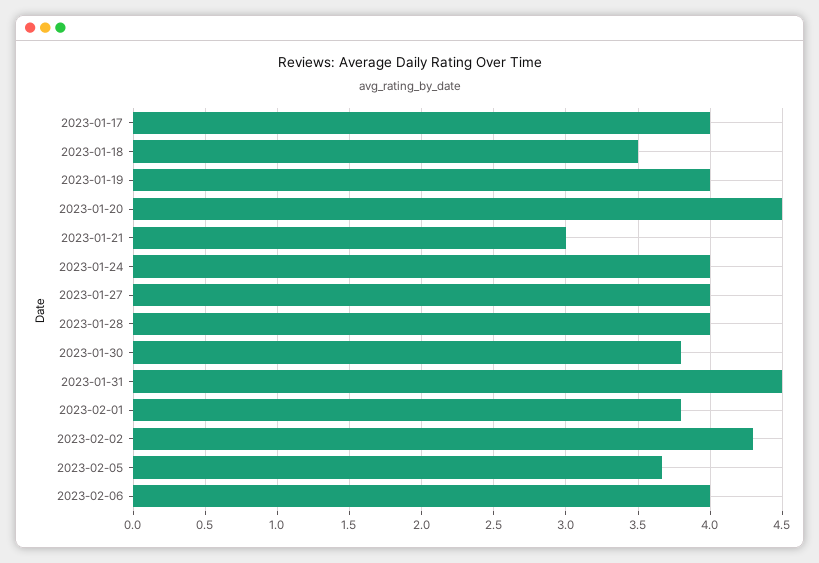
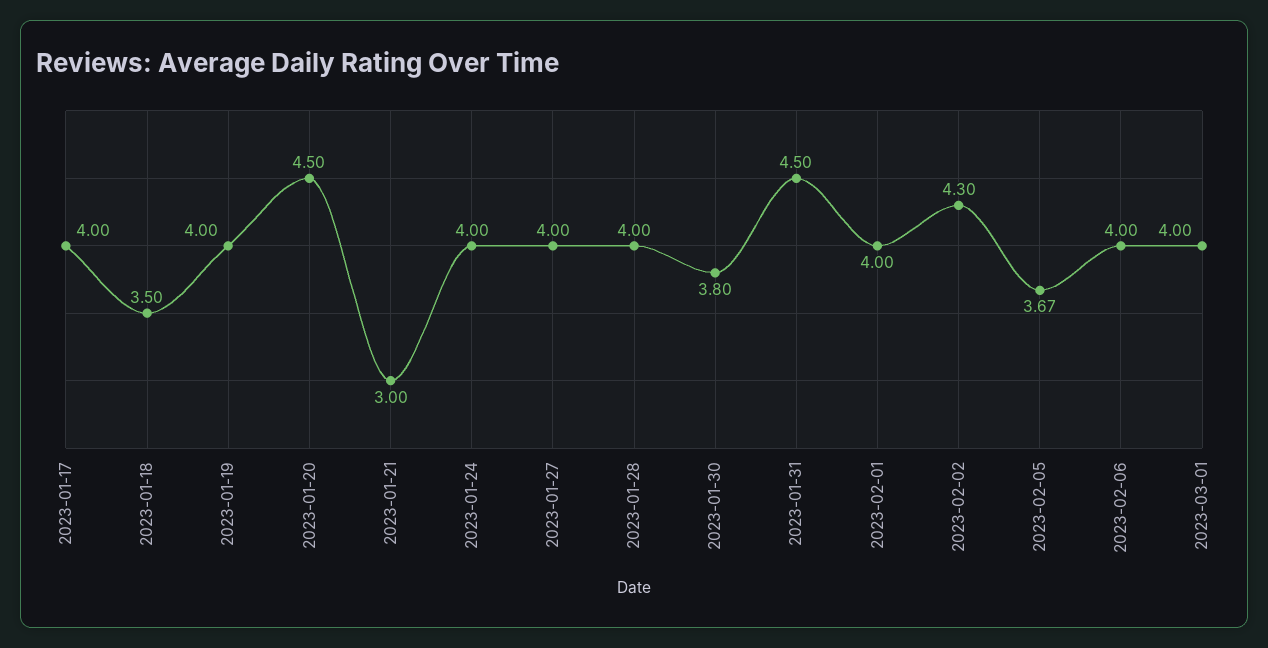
2023-02-01: 3.8 -> 4
2023-03-01: none -> 4

